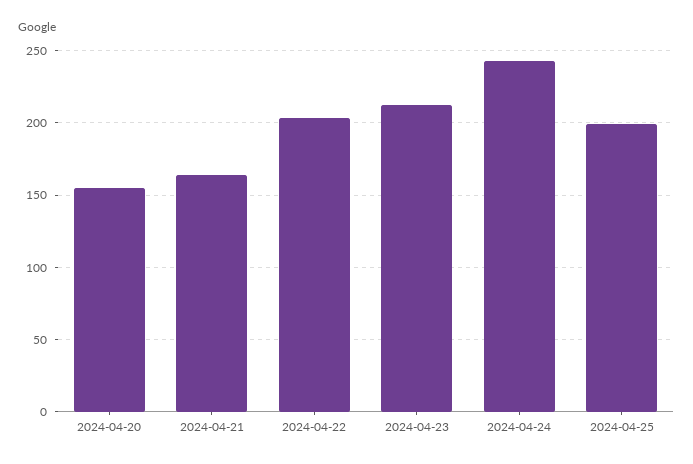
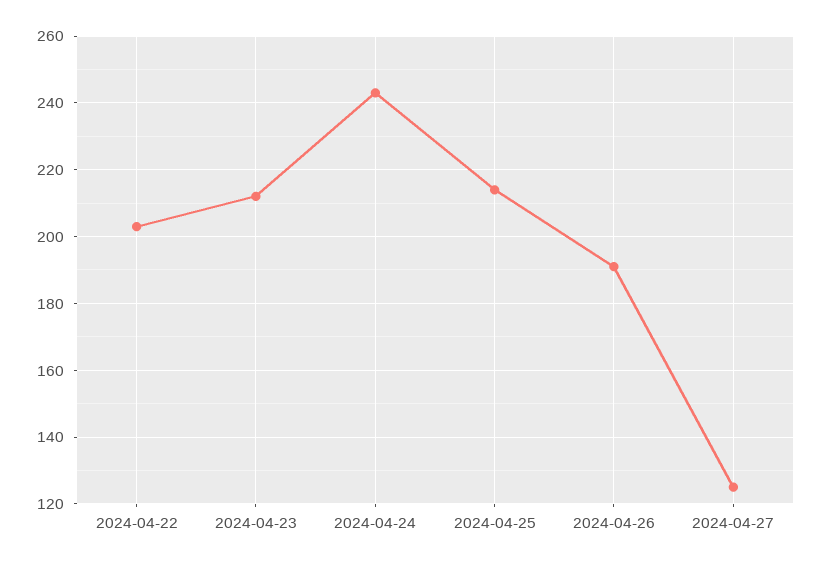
2024-04-20: 155 -> none
2024-04-21: 165 -> none
2024-04-25: 200 -> 215
2024-04-26: none -> 190
2024-04-27: none -> 125

